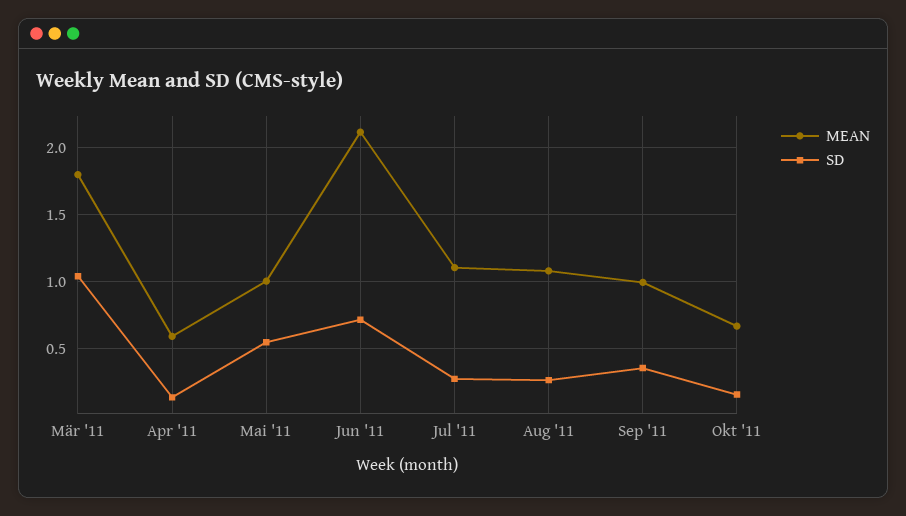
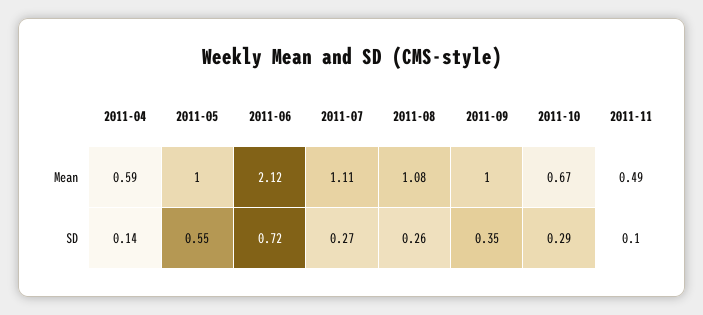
MEAN, Mär '11: 1.8 -> none
SD, Mär '11: 1.05 -> none
SD, Okt '11: 0.15 -> 0.29
MEAN, 2011-11: none -> 0.49
SD, 2011-11: none -> 0.1

